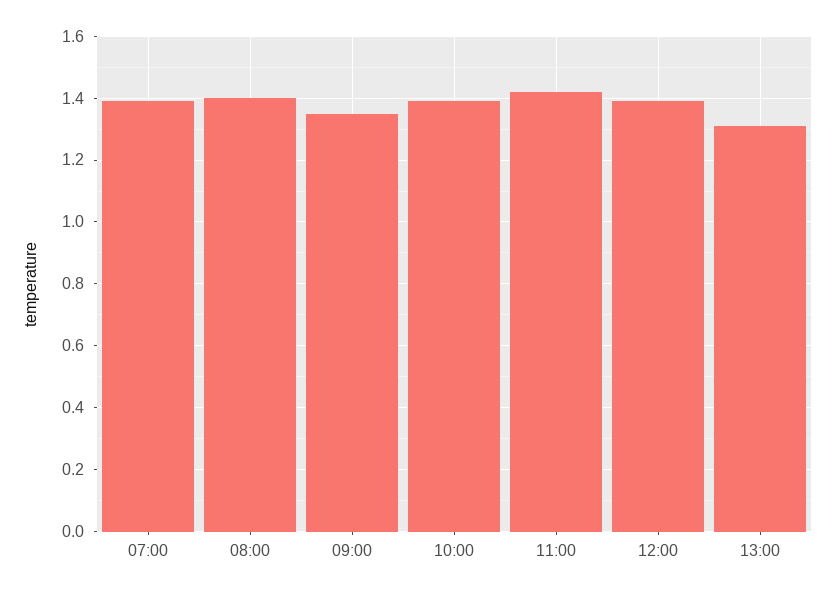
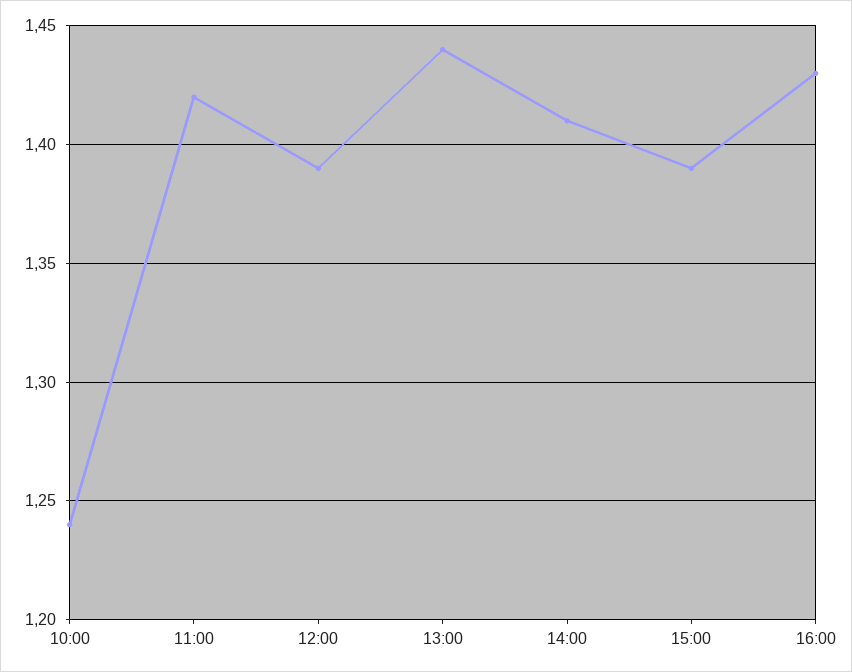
07:00: 1.4 -> none
08:00: 1.4 -> none
09:00: 1.35 -> none
10:00: 1.4 -> 1.24
13:00: 1.3 -> 1.44
14:00: none -> 1.41
15:00: none -> 1.39
16:00: none -> 1.43

